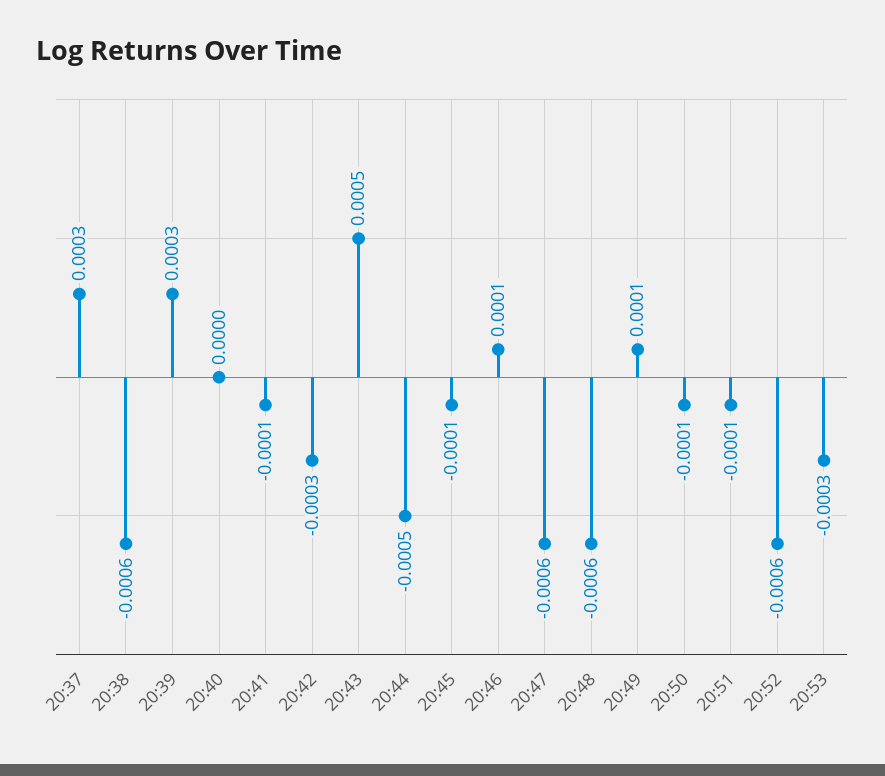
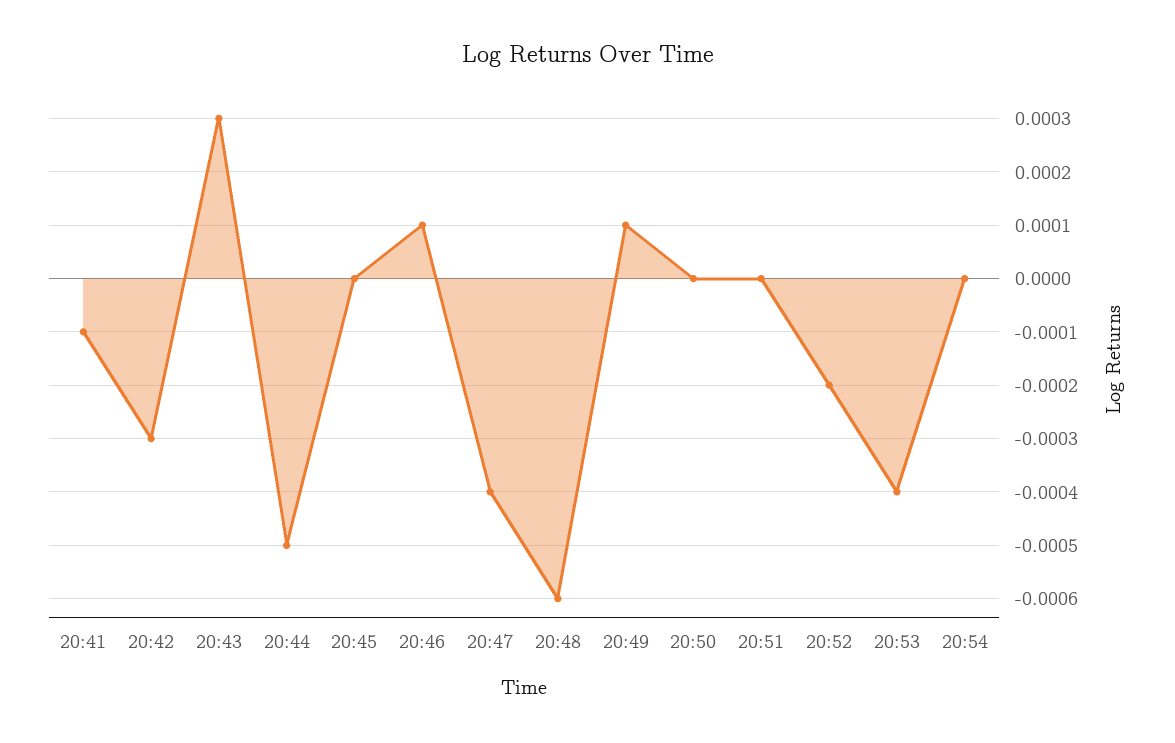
20:37: 0.0003 -> none
20:38: -0.0006 -> none
20:39: 0.0003 -> none
20:40: 0 -> none
20:43: 0.0005 -> 0.0003
20:45: -0.0001 -> 0
20:47: -0.0006 -> -0.0004
20:50: -0.0001 -> 0
20:51: -0.0001 -> 0
20:52: -0.0006 -> -0.0002
20:53: -0.0003 -> -0.0004
20:54: none -> 0

